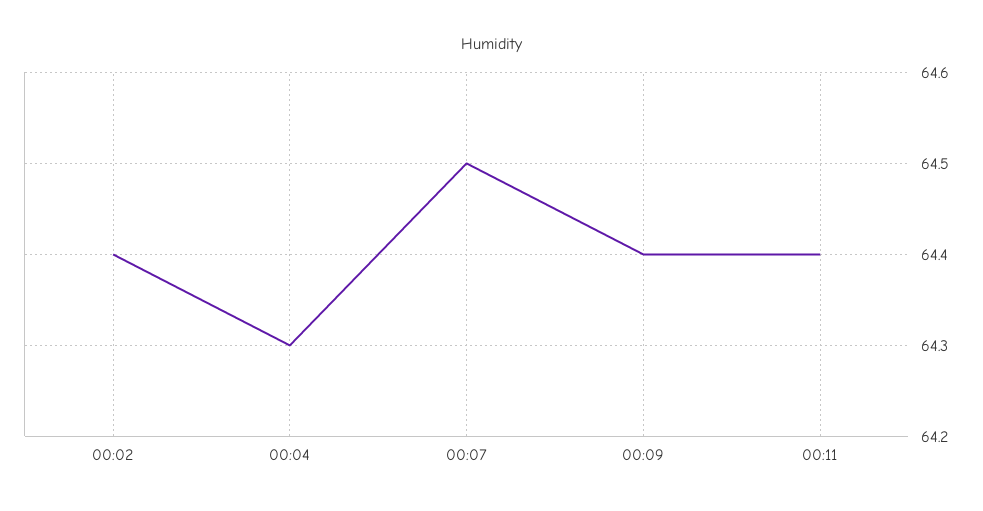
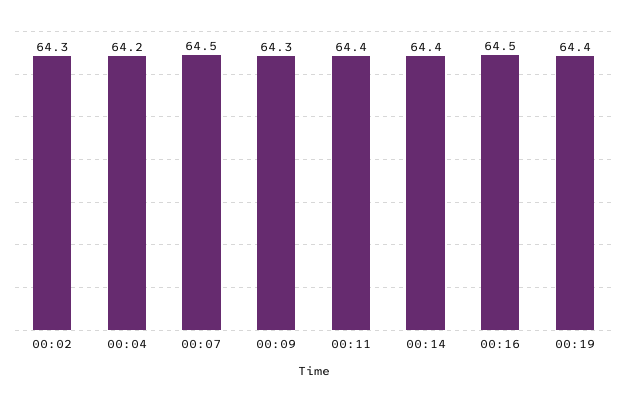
00:02: 64.4 -> 64.3
00:04: 64.3 -> 64.2
00:09: 64.4 -> 64.3
00:14: none -> 64.4
00:16: none -> 64.5
00:19: none -> 64.4

